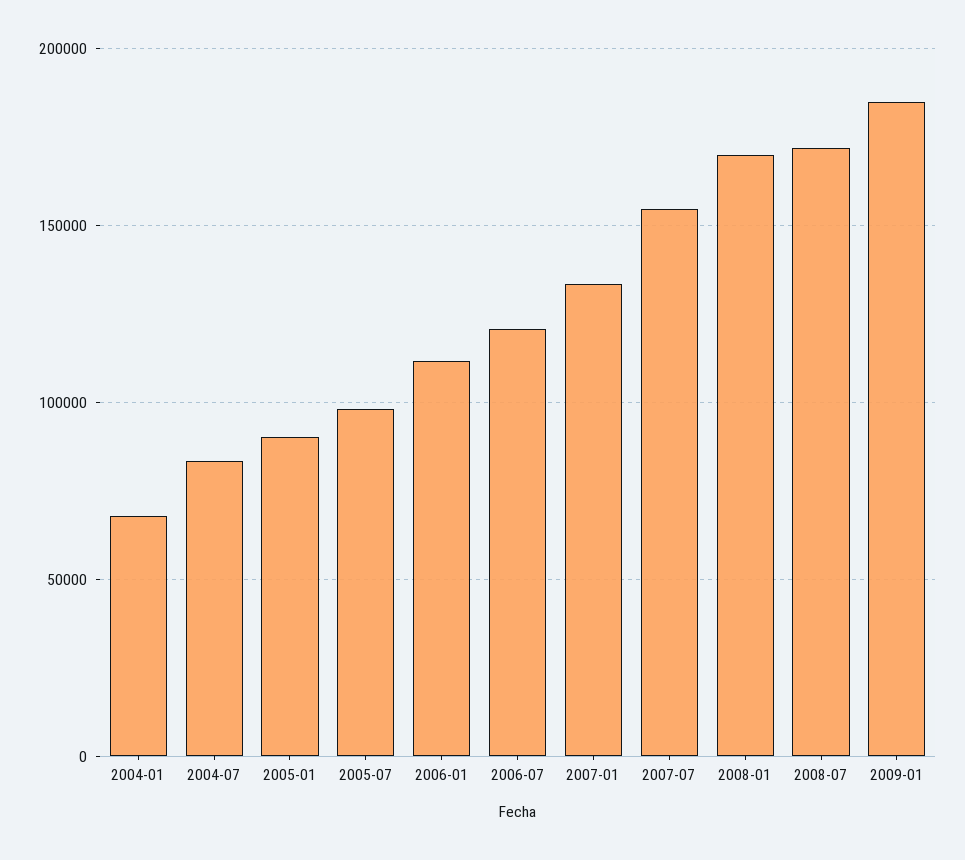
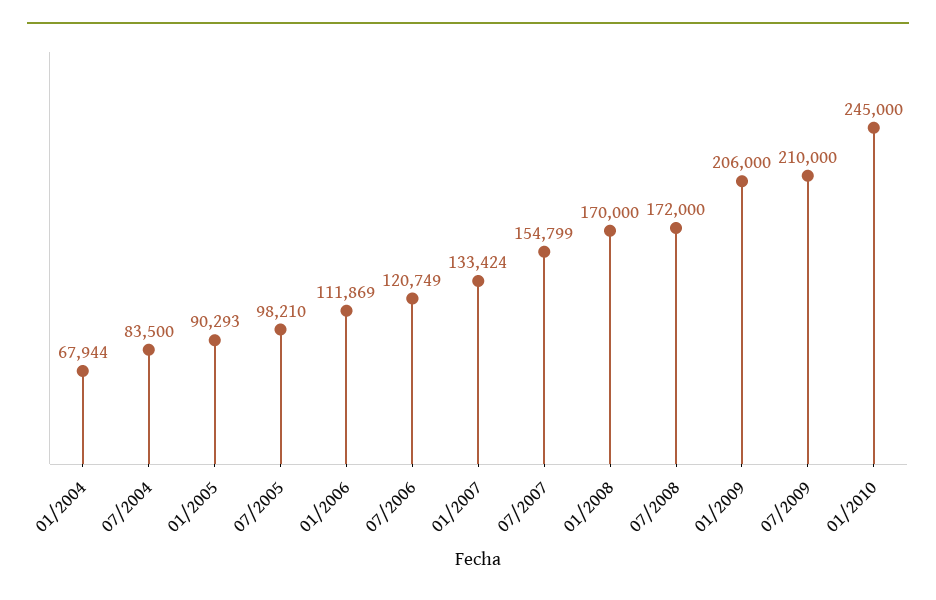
2009-01: 185000 -> 206000
07/2009: none -> 210000
01/2010: none -> 245000

